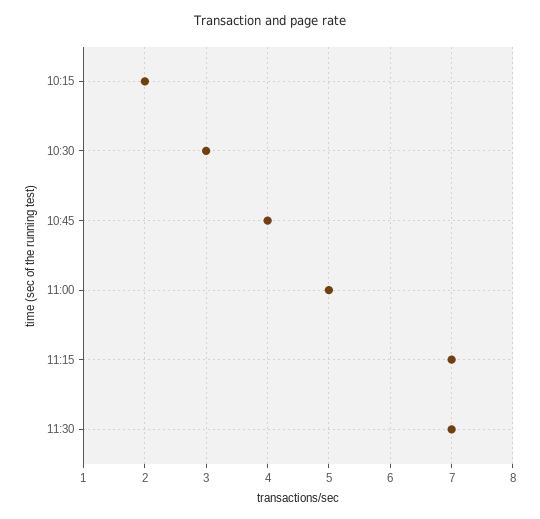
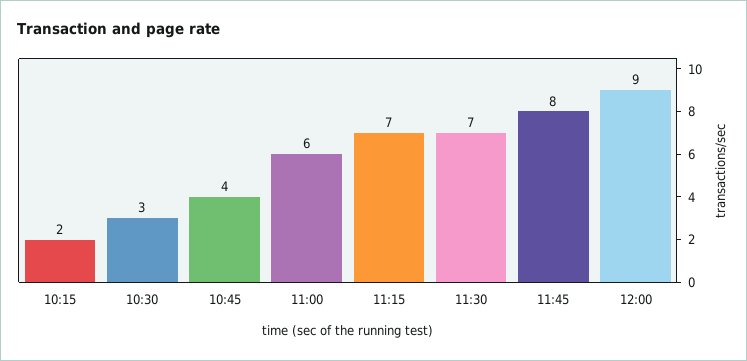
11:00: 5 -> 6
11:45: none -> 8
12:00: none -> 9

